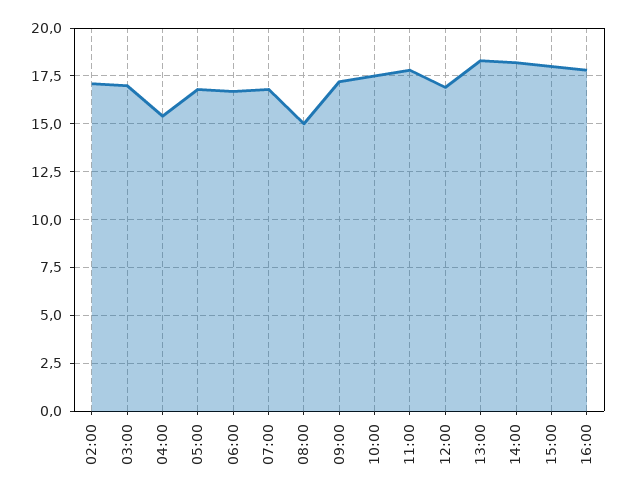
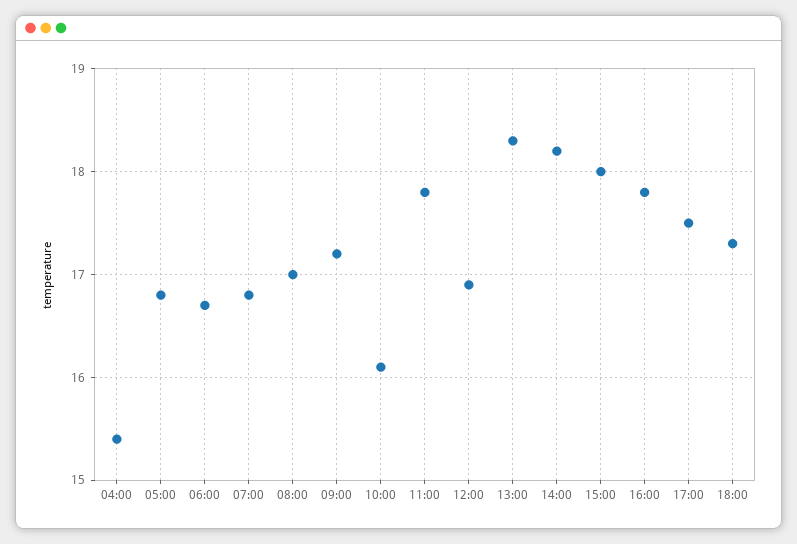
02:00: 17 -> none
03:00: 17 -> none
08:00: 15 -> 17
10:00: 17.5 -> 16.1
17:00: none -> 17.5
18:00: none -> 17.3

